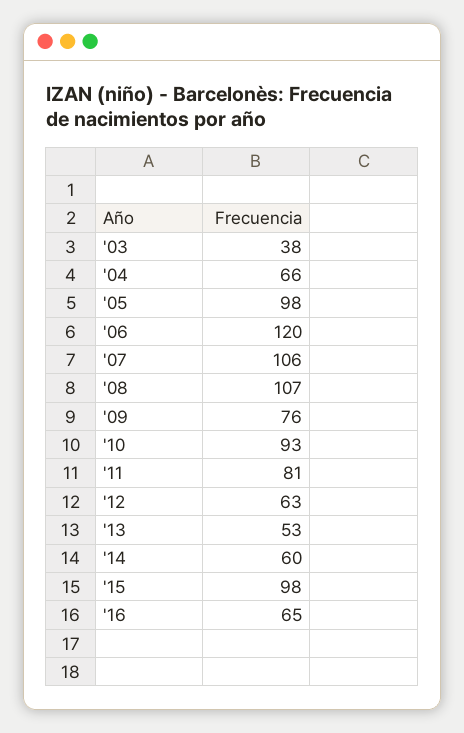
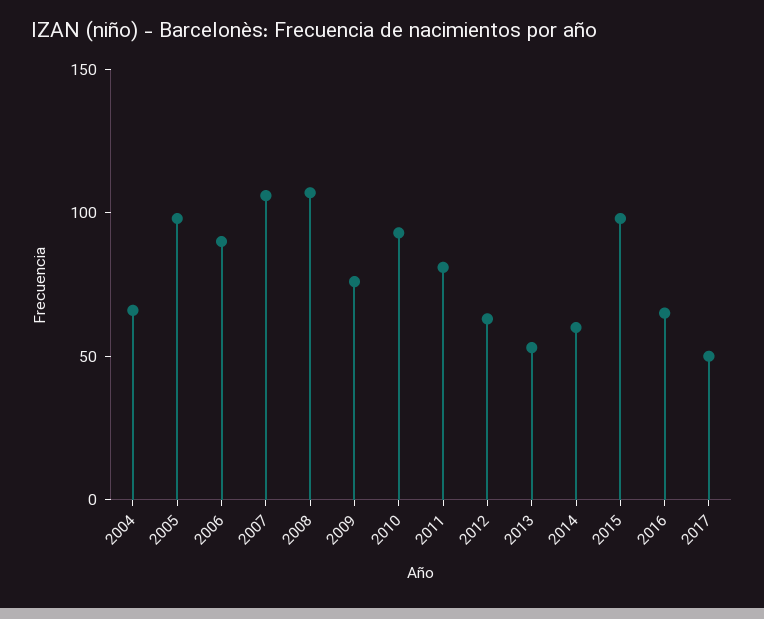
'03: 38 -> none
'06: 120 -> 90
2017: none -> 50

